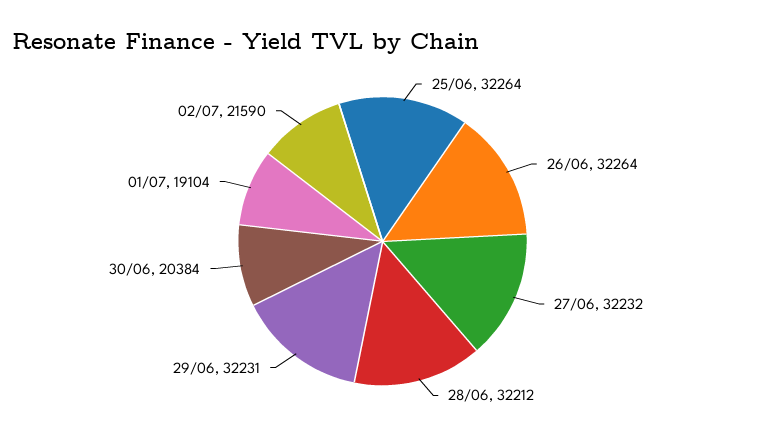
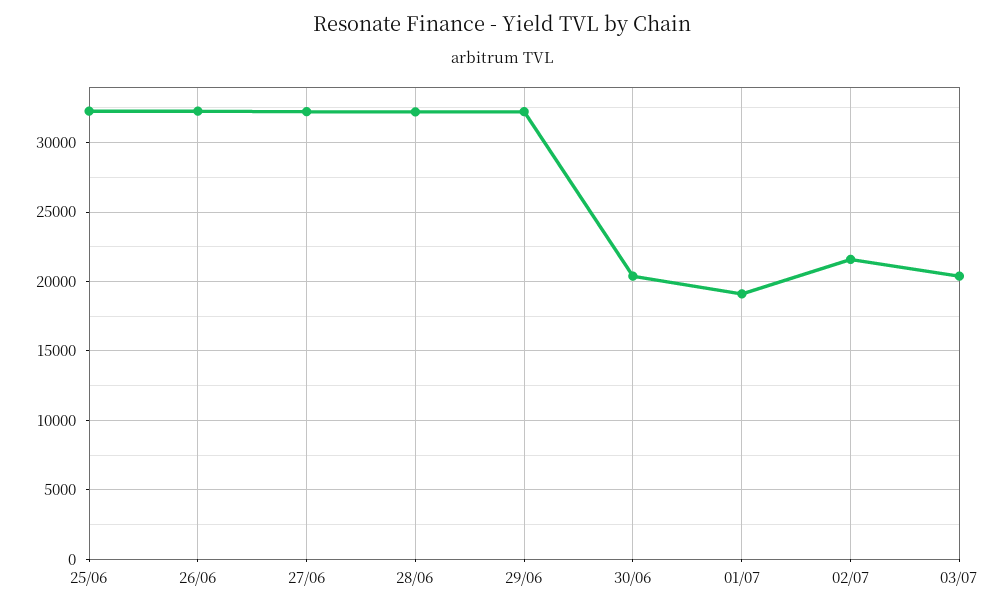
03/07: none -> 20500

